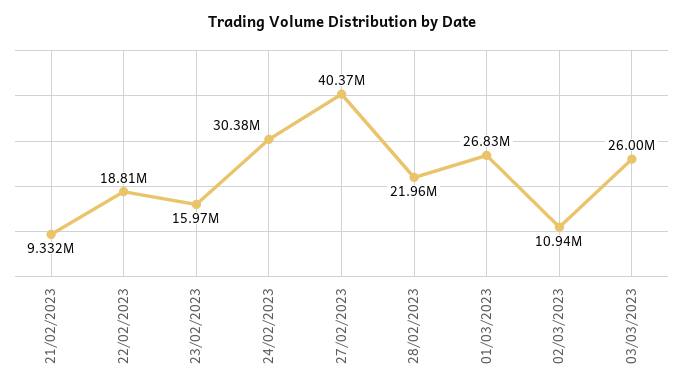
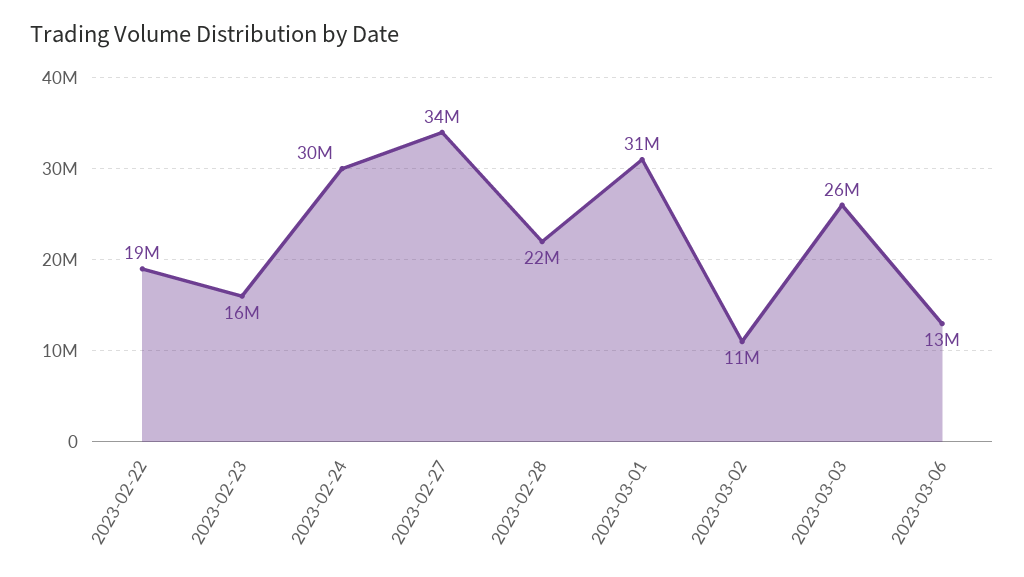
21/02/2023: 9332000 -> none
27/02/2023: 40370000 -> 34000000
01/03/2023: 26830000 -> 31000000
2023-03-06: none -> 13000000

